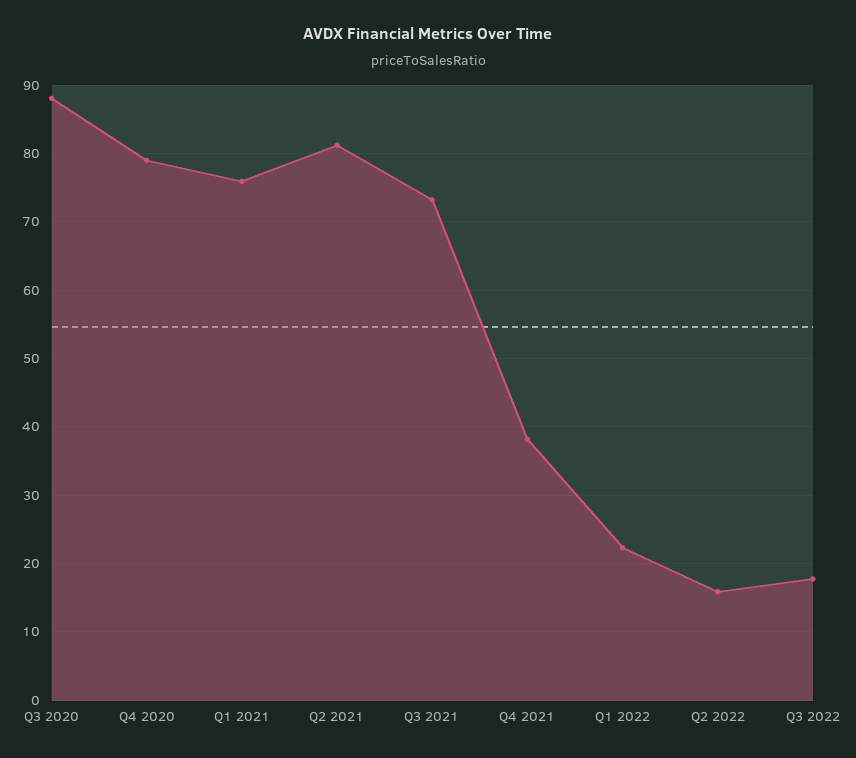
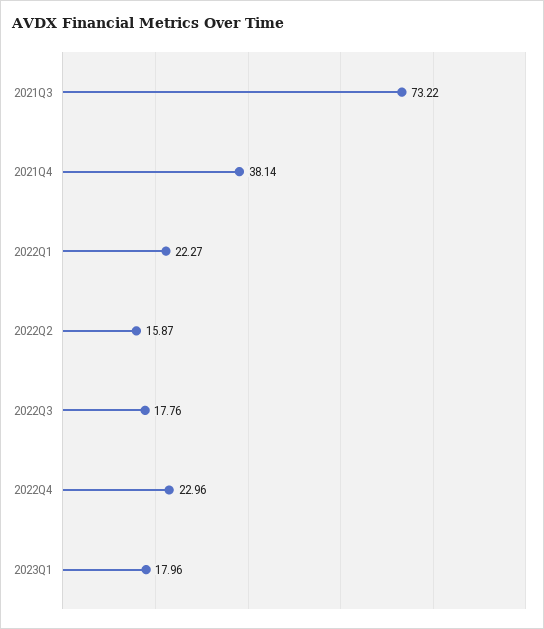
Q3 2020: 88 -> none
Q4 2020: 79 -> none
Q1 2021: 76 -> none
Q2 2021: 81 -> none
2022Q4: none -> 22.96
2023Q1: none -> 17.96

